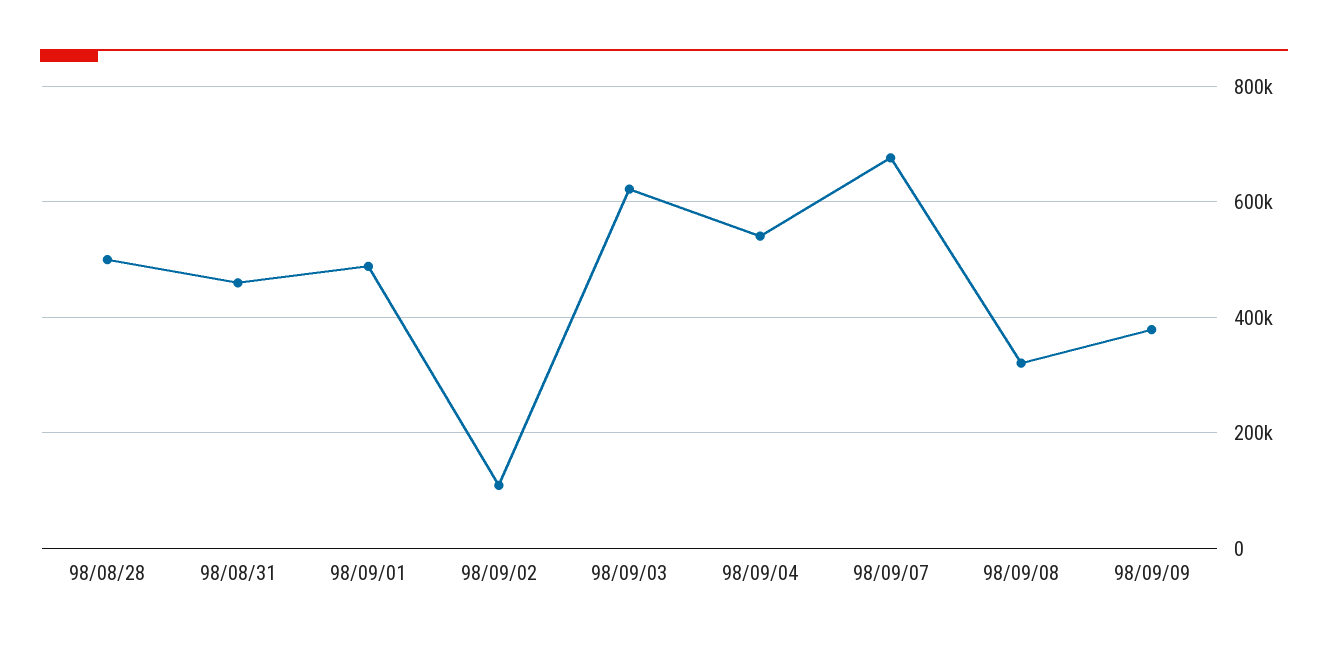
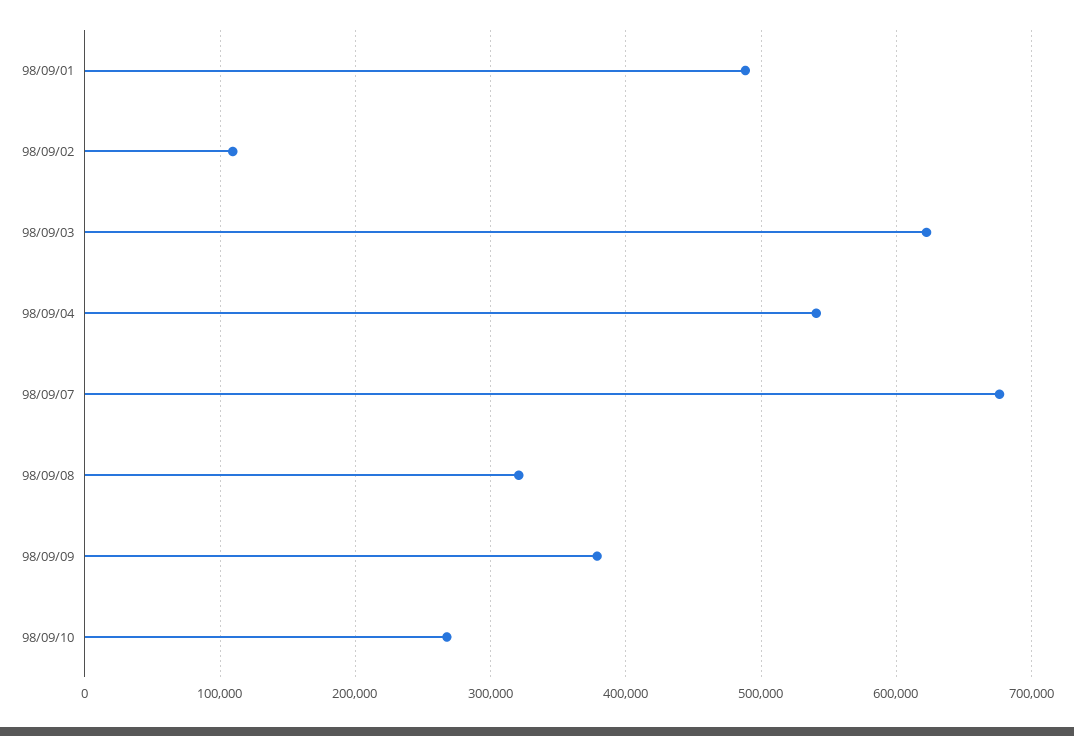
98/08/28: 500000 -> none
98/08/31: 460000 -> none
98/09/10: none -> 270000

